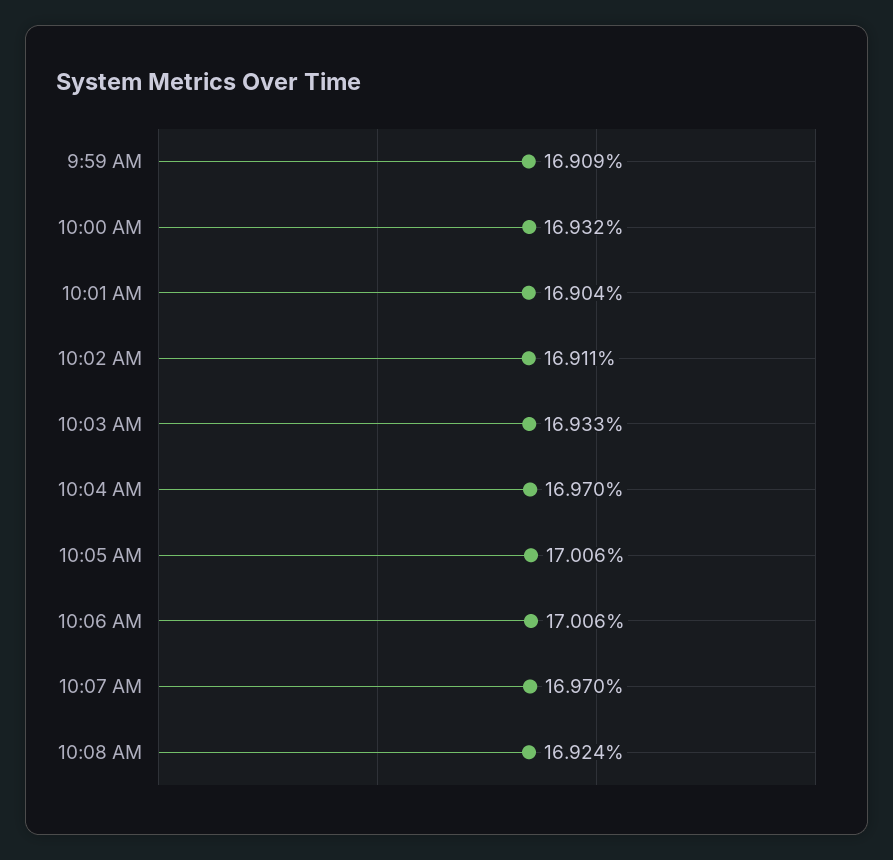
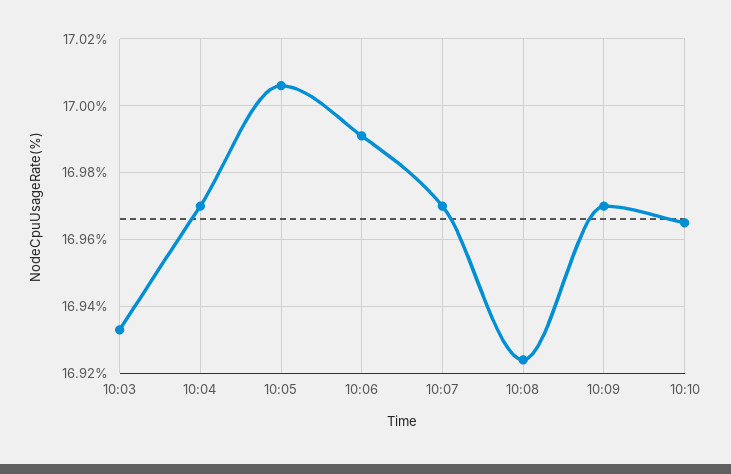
9:59 AM: 16.909 -> none
10:00 AM: 16.932 -> none
10:01 AM: 16.904 -> none
10:02 AM: 16.911 -> none
10:06 AM: 17.006 -> 16.99
10:09: none -> 16.97
10:10: none -> 16.965

